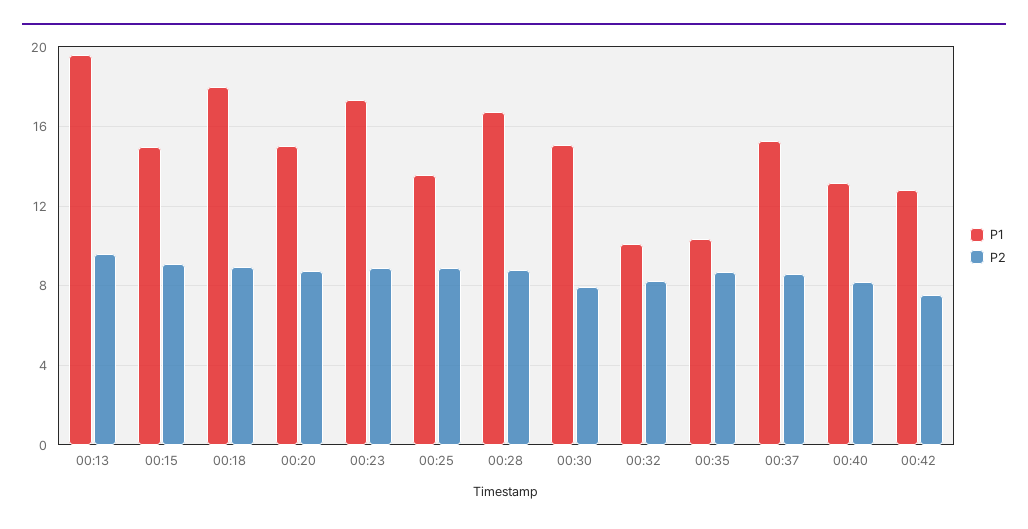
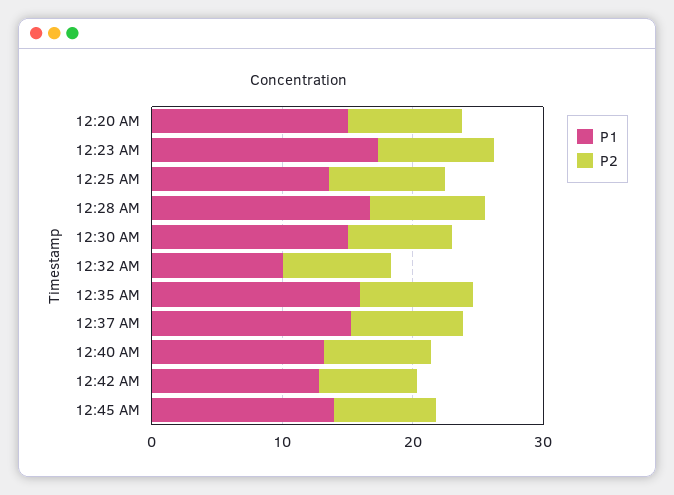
P1, 00:13: 19.5 -> none
P2, 00:13: 9.5 -> none
P1, 00:15: 15 -> none
P2, 00:15: 9 -> none
P1, 00:18: 18 -> none
P2, 00:18: 9 -> none
P1, 00:35: 10.5 -> 16
P1, 12:45 AM: none -> 14
P2, 12:45 AM: none -> 8

